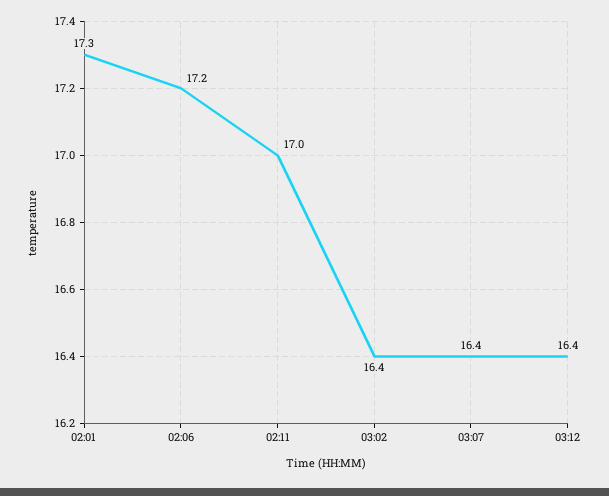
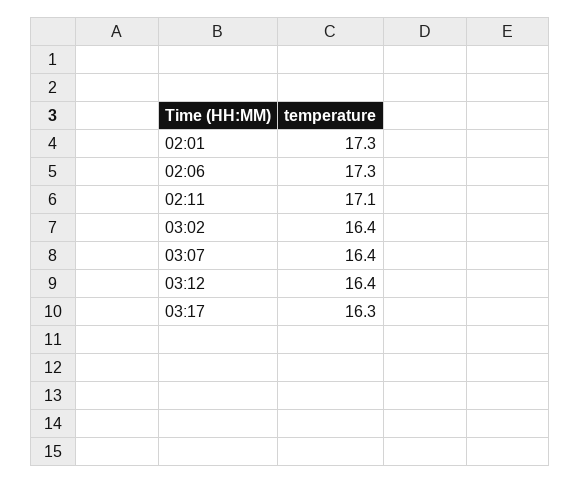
02:06: 17.2 -> 17.3
02:11: 17 -> 17.1
03:17: none -> 16.3

